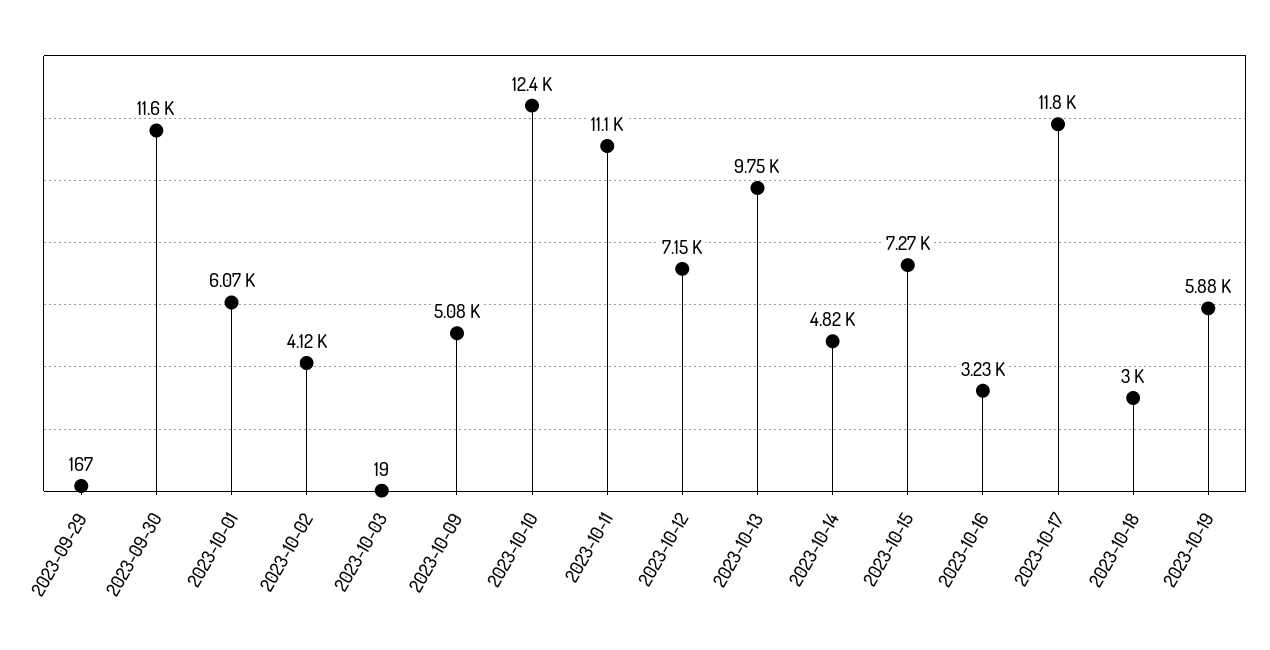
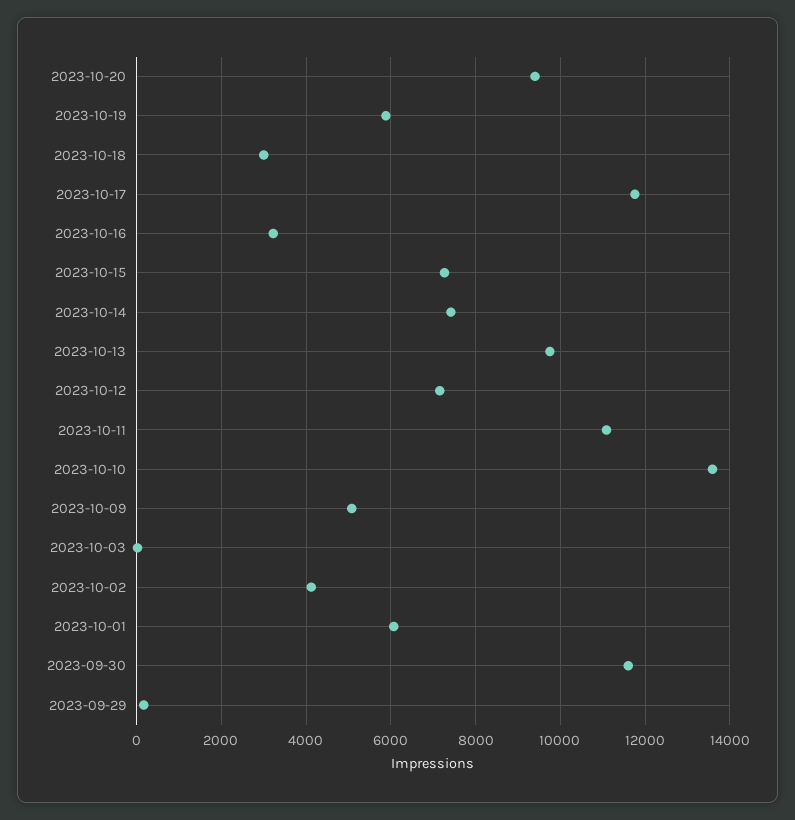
2023-10-10: 12400 -> 13600
2023-10-14: 4820 -> 7400
2023-10-20: none -> 9400

